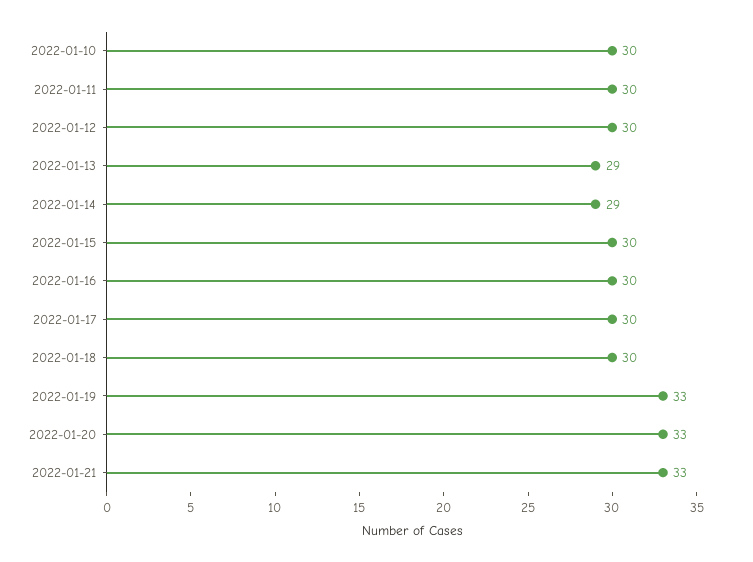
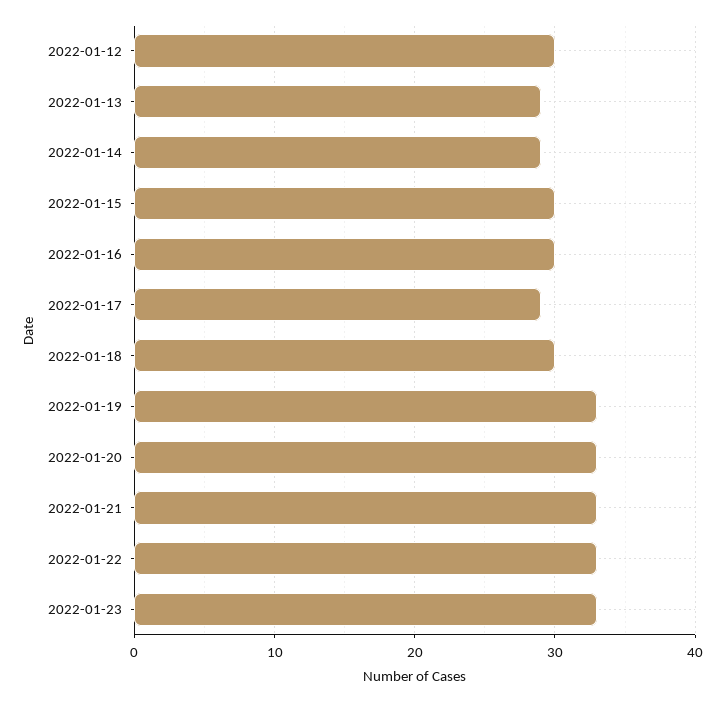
2022-01-10: 30 -> none
2022-01-11: 30 -> none
2022-01-17: 30 -> 29
2022-01-22: none -> 33
2022-01-23: none -> 33

